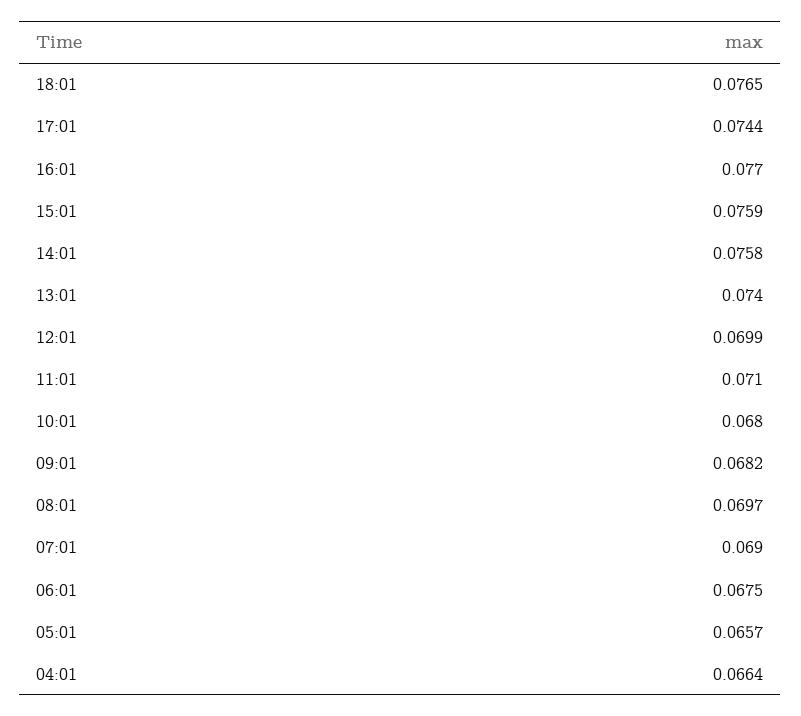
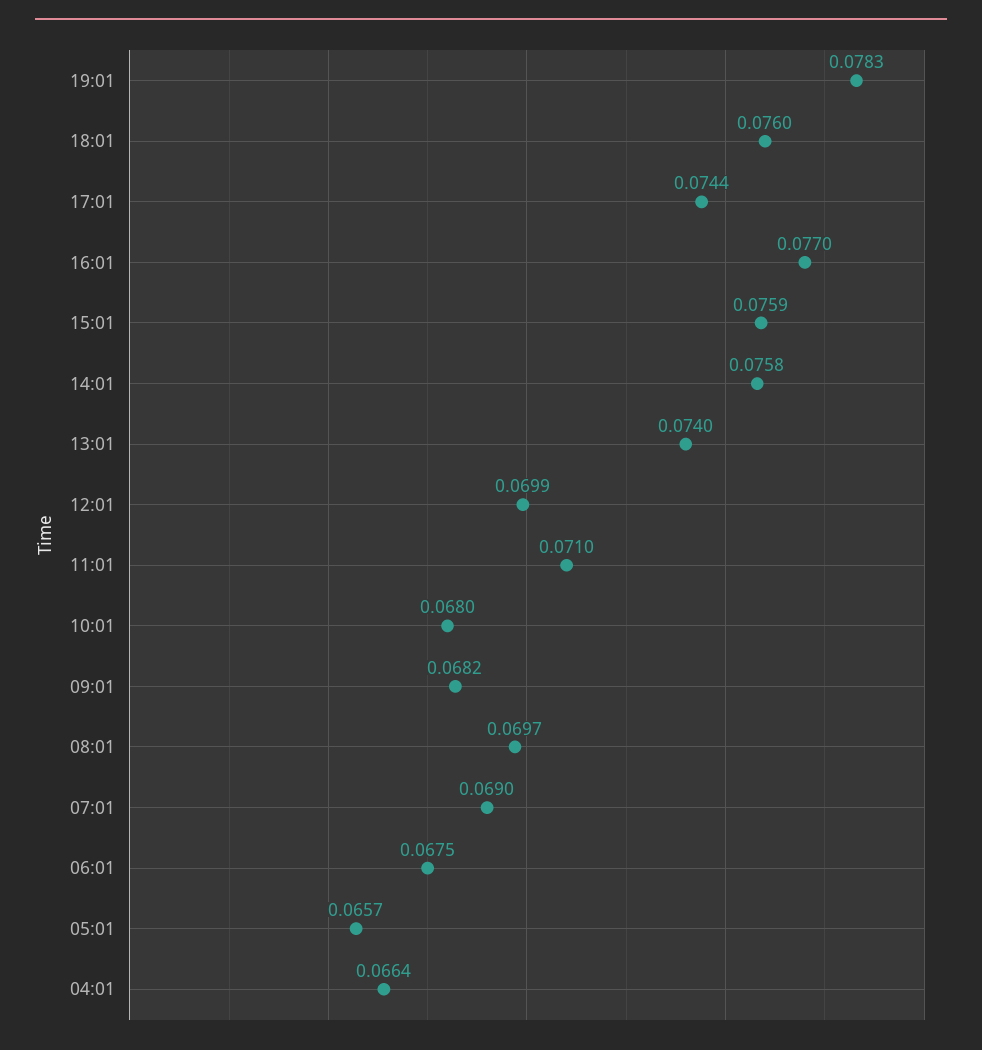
18:01: 0.0765 -> 0.076
19:01: none -> 0.0783

